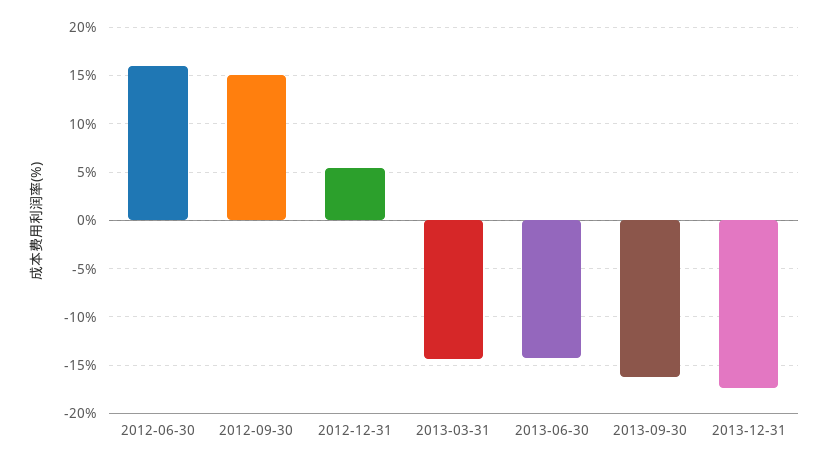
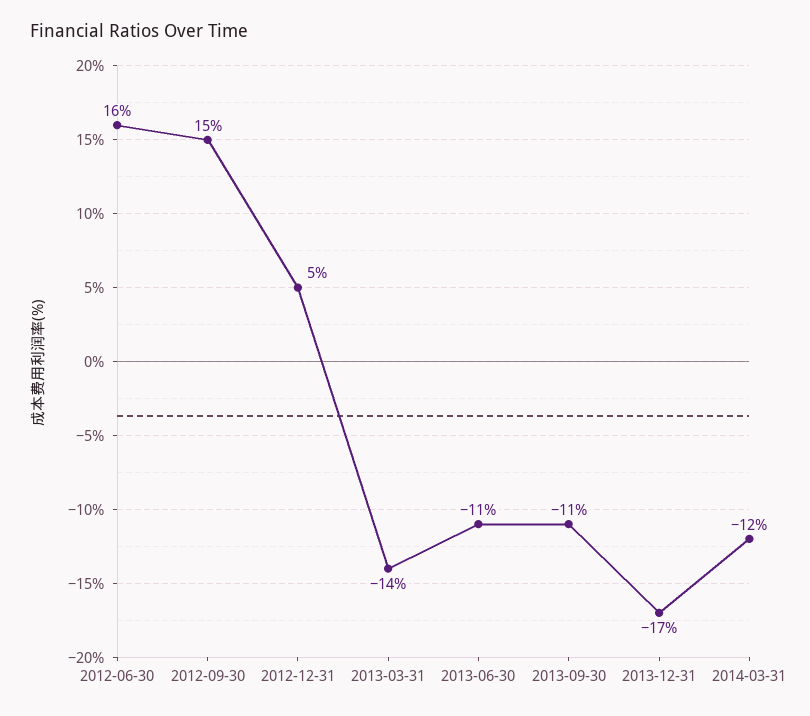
2013-06-30: -14 -> -11
2013-09-30: -16 -> -11
2014-03-31: none -> -12

